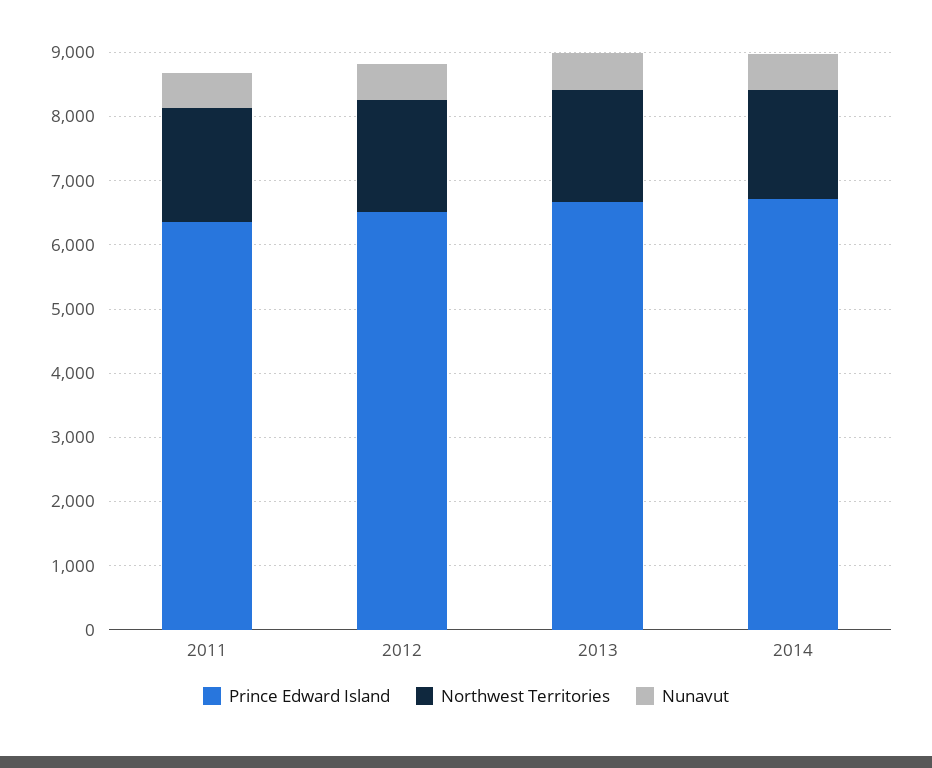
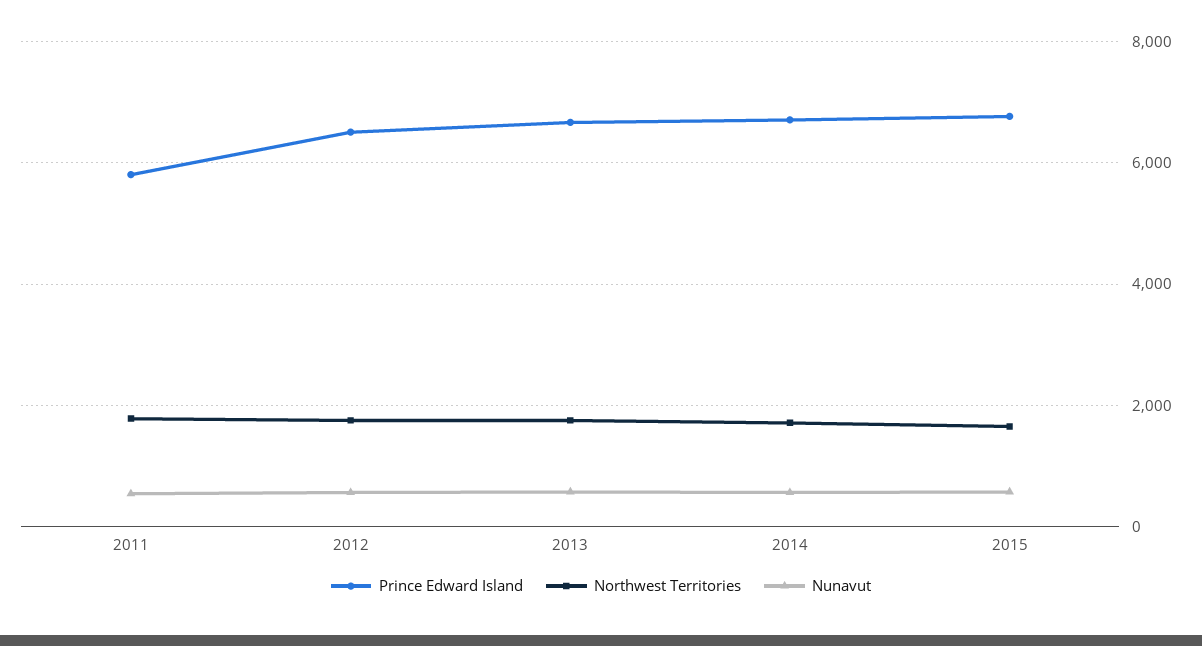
Prince Edward Island, 2011: 6400 -> 5800
Prince Edward Island, 2015: none -> 6800
Northwest Territories, 2015: none -> 1600
Nunavut, 2015: none -> 600

